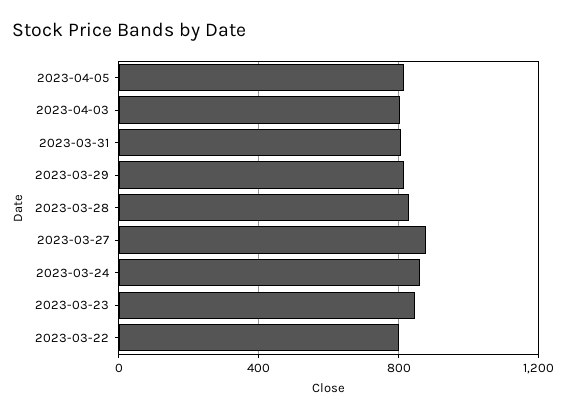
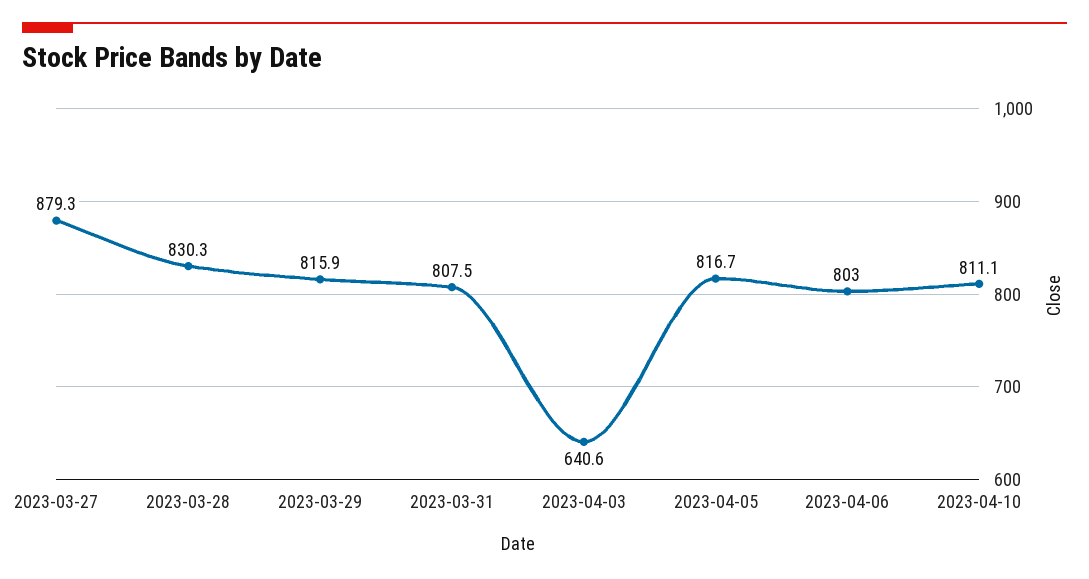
2023-04-03: 800 -> 640.6
2023-03-24: 850 -> none
2023-03-23: 850 -> none
2023-03-22: 800 -> none
2023-04-06: none -> 803
2023-04-10: none -> 811.1

